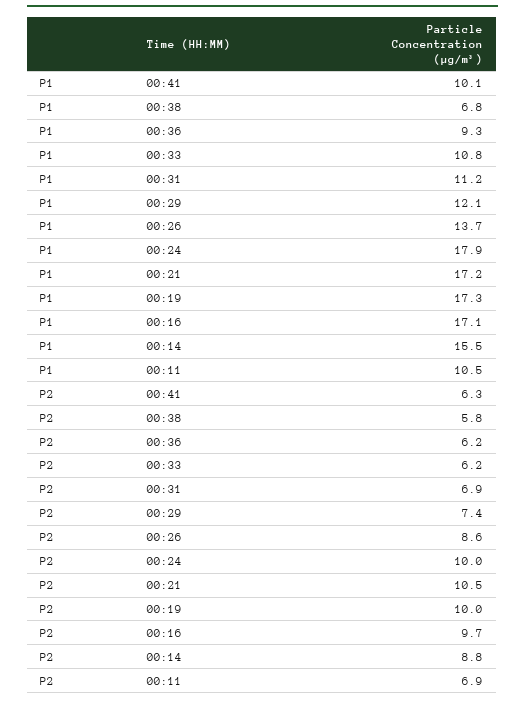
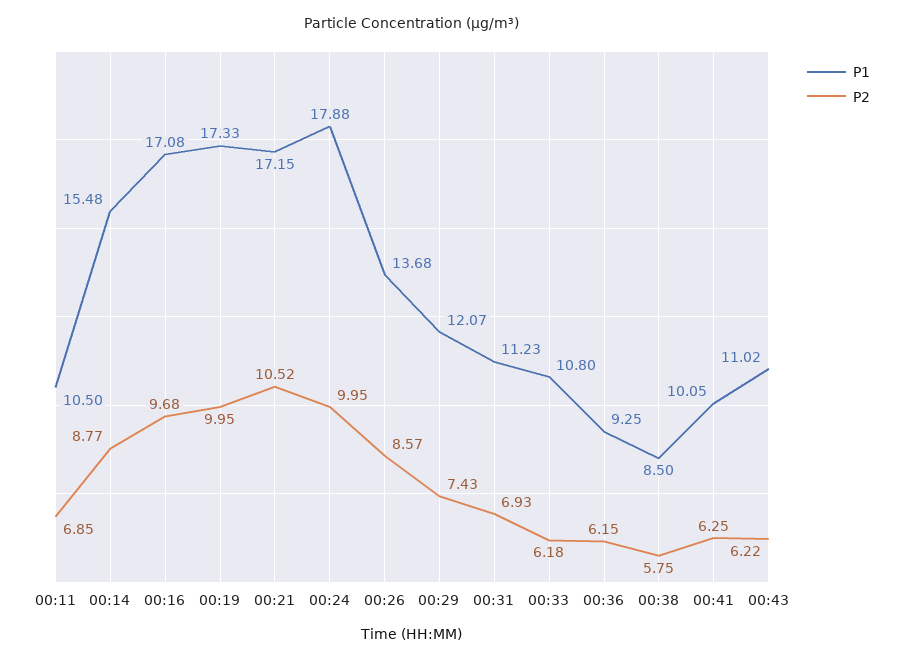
P1, 00:38: 6.8 -> 8.5
P1, 00:43: none -> 11.02
P2, 00:43: none -> 6.22

